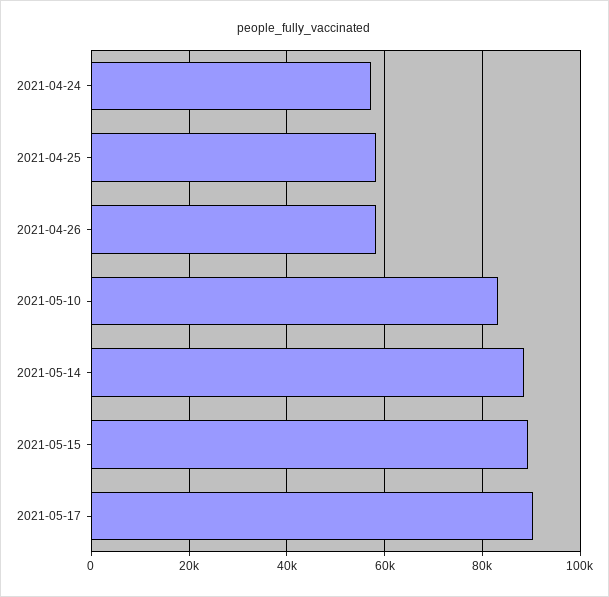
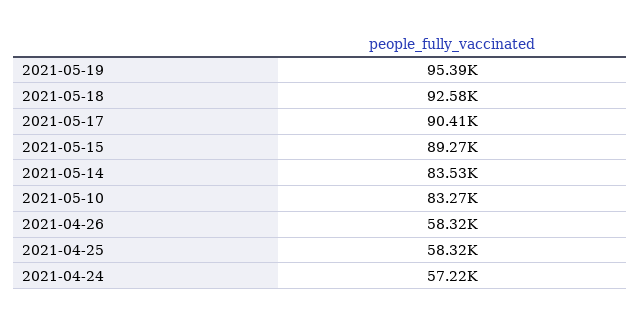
2021-05-14: 88000 -> 83530
2021-05-19: none -> 95390
2021-05-18: none -> 92580

